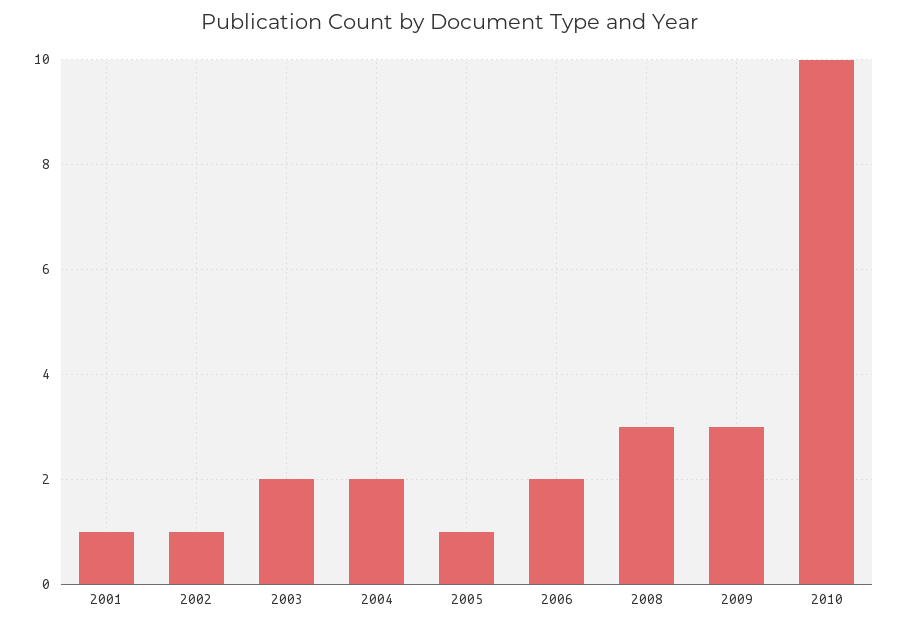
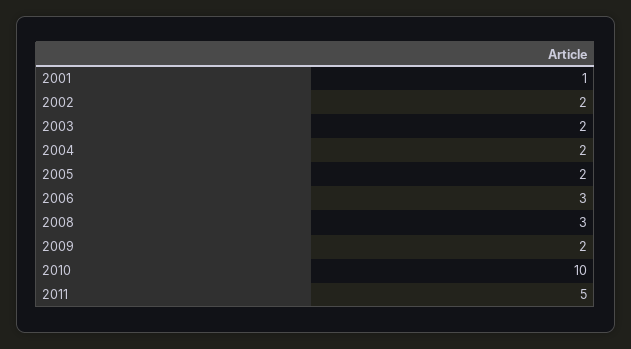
2002: 1 -> 2
2005: 1 -> 2
2006: 2 -> 3
2009: 3 -> 2
2011: none -> 5

